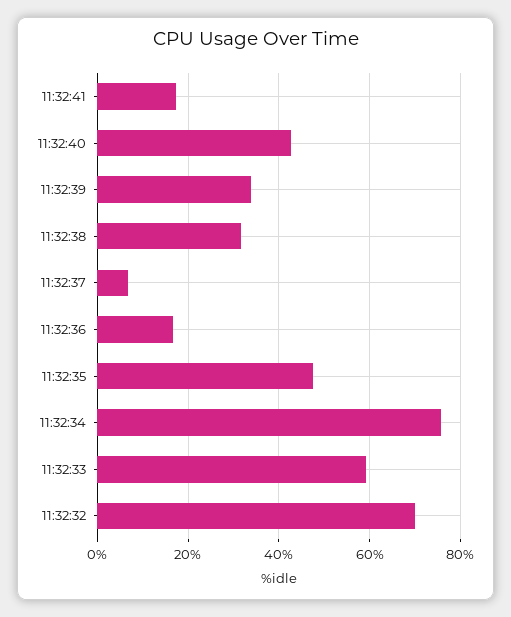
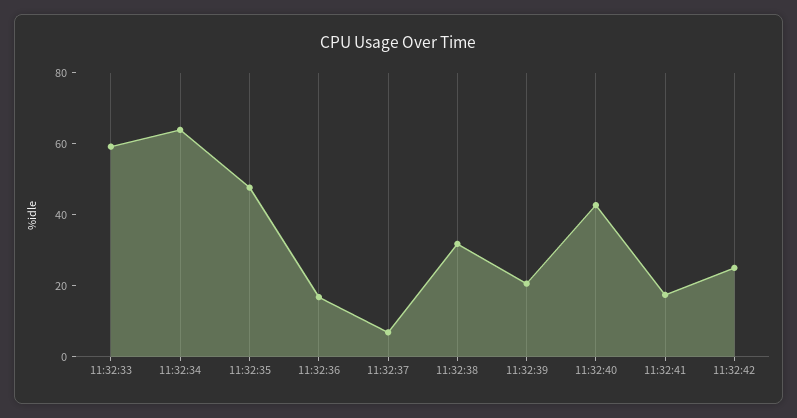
11:32:39: 34 -> 20
11:32:34: 76 -> 65
11:32:32: 70 -> none
11:32:42: none -> 25

